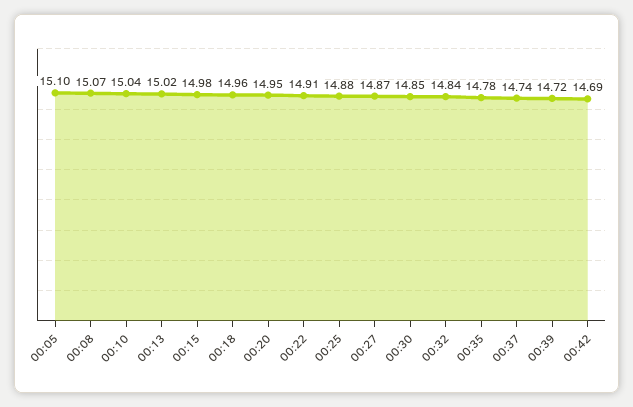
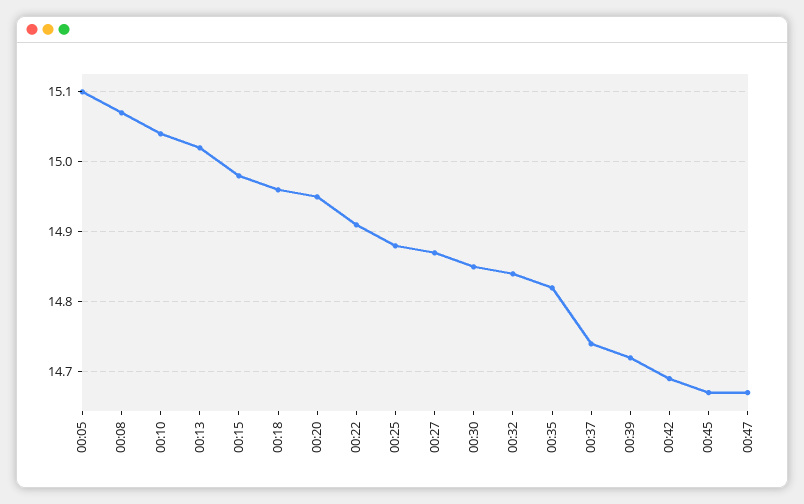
00:35: 14.78 -> 14.82
00:45: none -> 14.67
00:47: none -> 14.67

